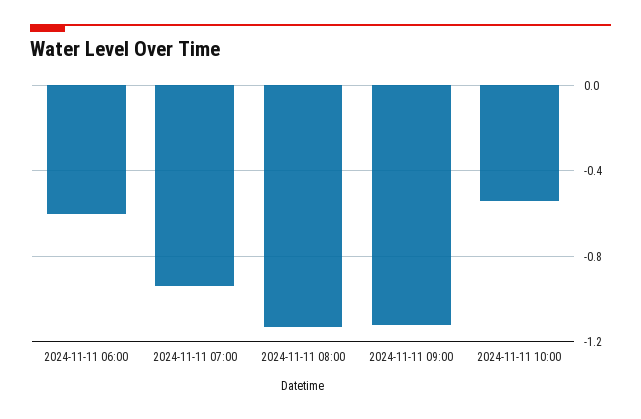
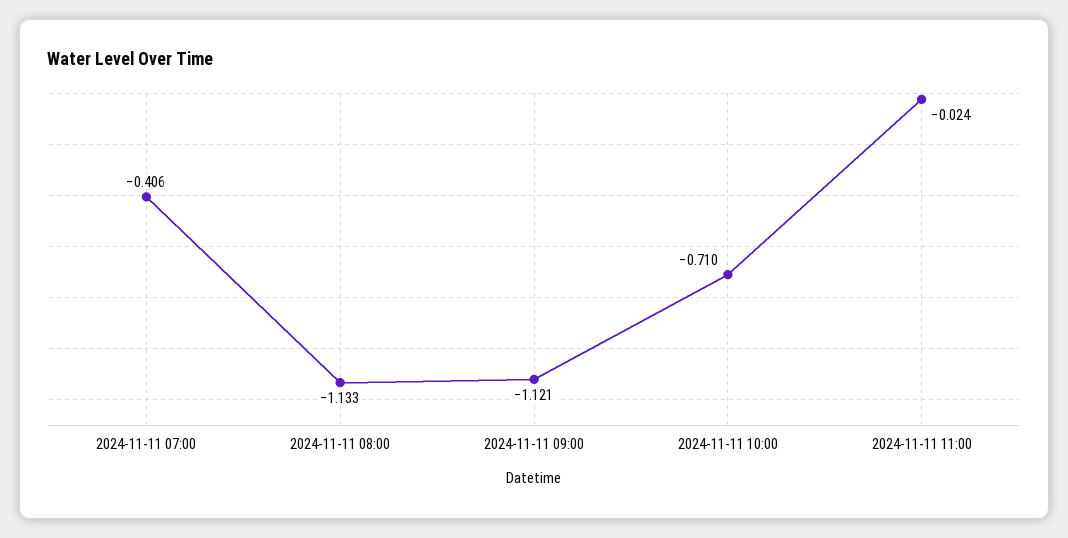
2024-11-11 06:00: -0.6 -> none
2024-11-11 07:00: -0.95 -> -0.406
2024-11-11 10:00: -0.55 -> -0.71
2024-11-11 11:00: none -> -0.024

